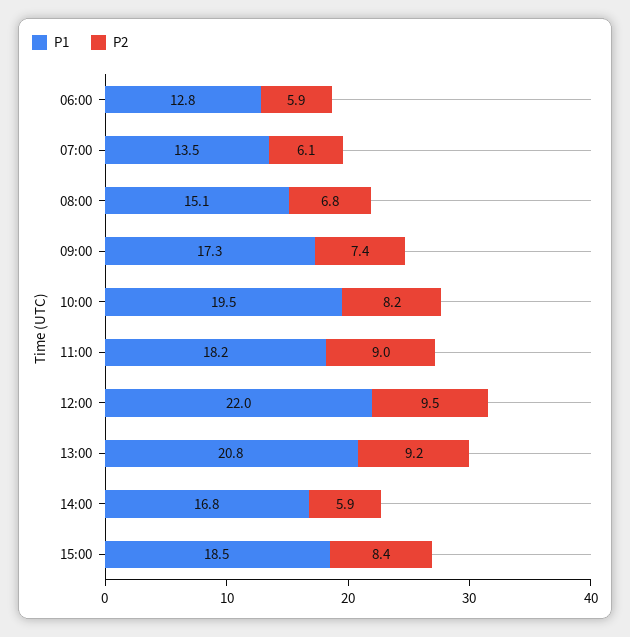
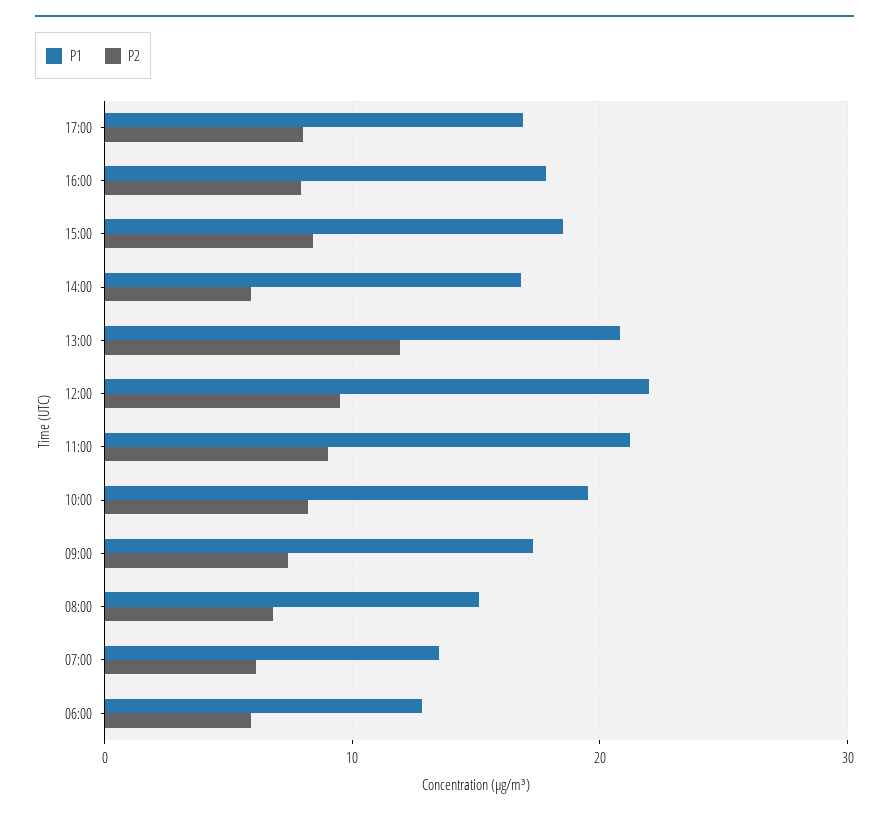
P1, 11:00: 18.2 -> 21
P2, 13:00: 9.2 -> 12
P1, 17:00: none -> 17
P2, 17:00: none -> 8
P1, 16:00: none -> 18
P2, 16:00: none -> 8

